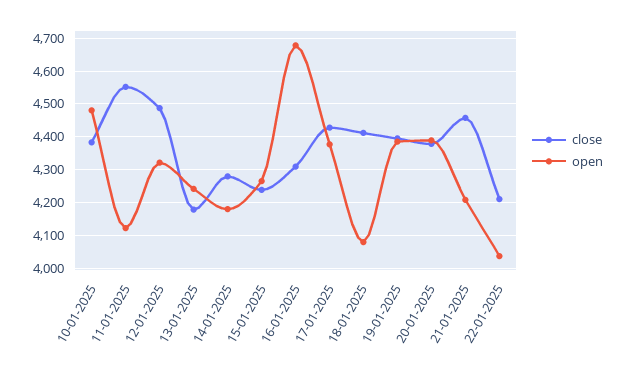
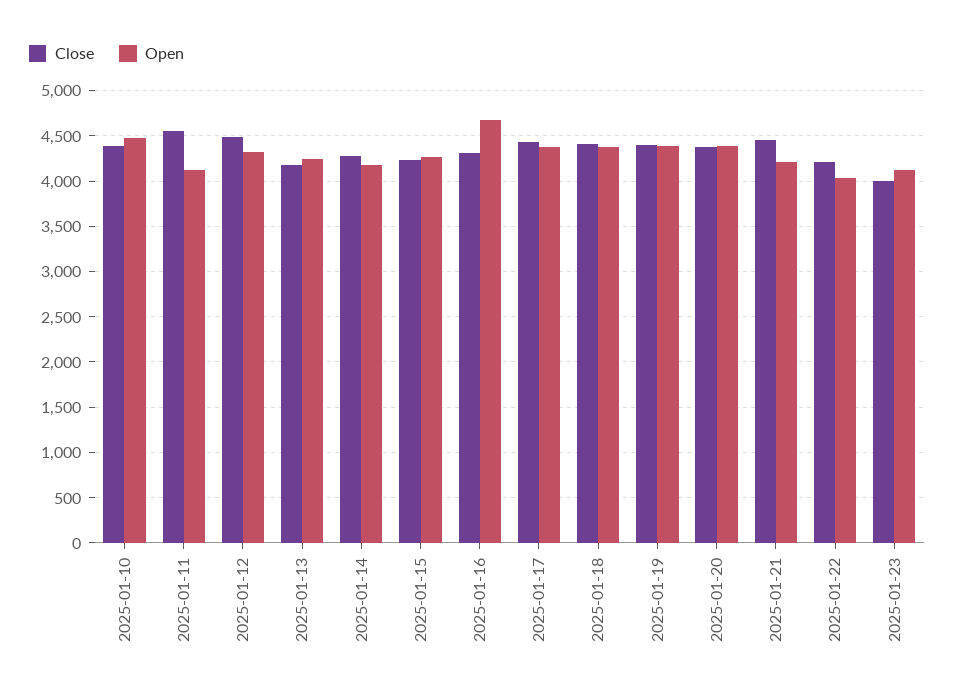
open, 18-01-2025: 4080 -> 4400
close, 2025-01-23: none -> 4000
open, 2025-01-23: none -> 4100

